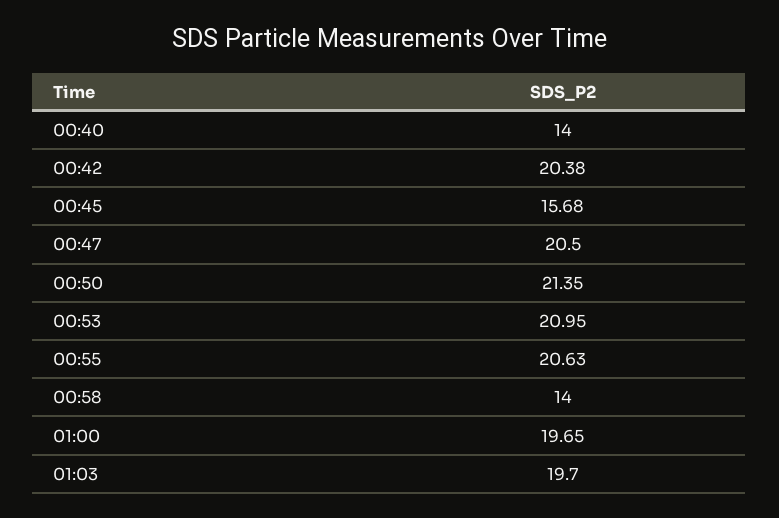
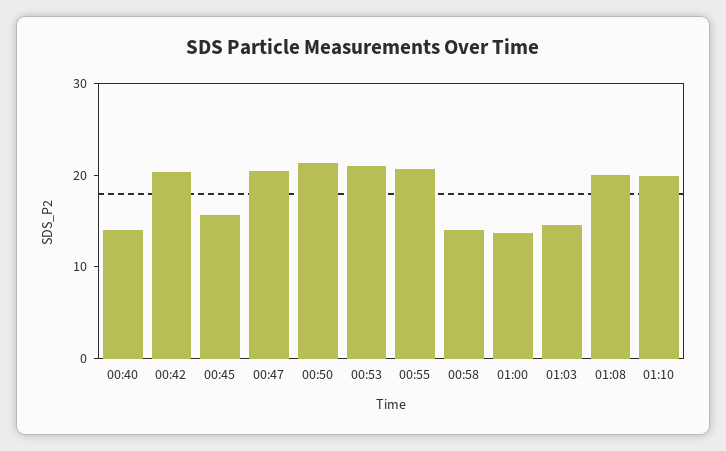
01:00: 19.65 -> 14
01:03: 19.7 -> 14
01:08: none -> 20
01:10: none -> 20

